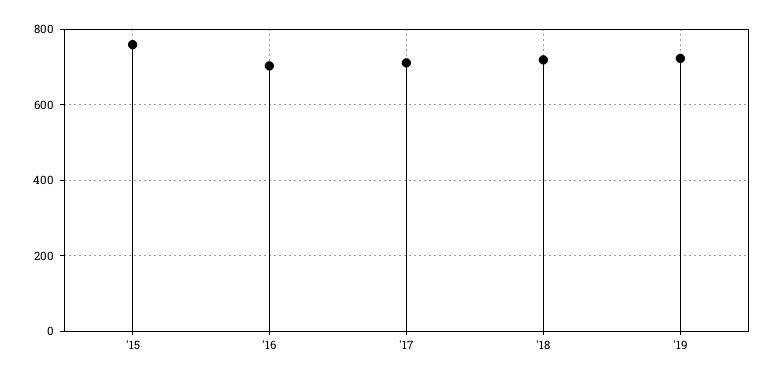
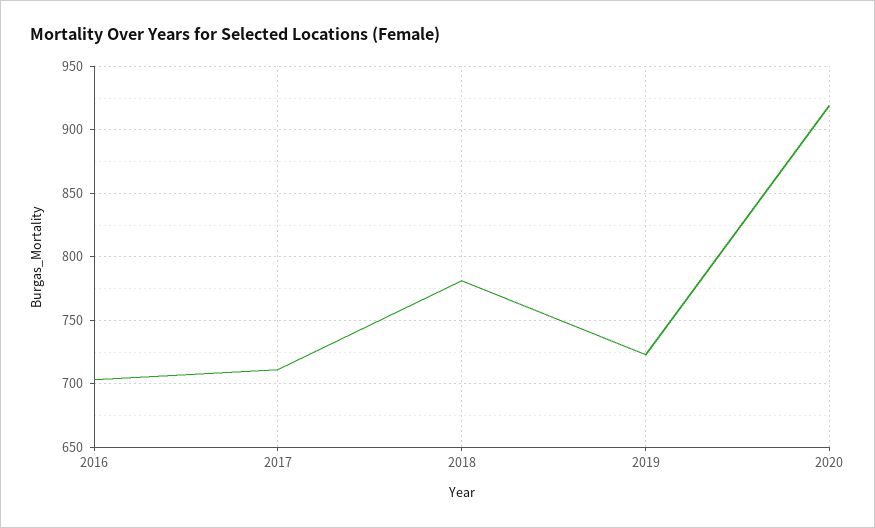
'15: 760 -> none
'18: 720 -> 780
2020: none -> 920

